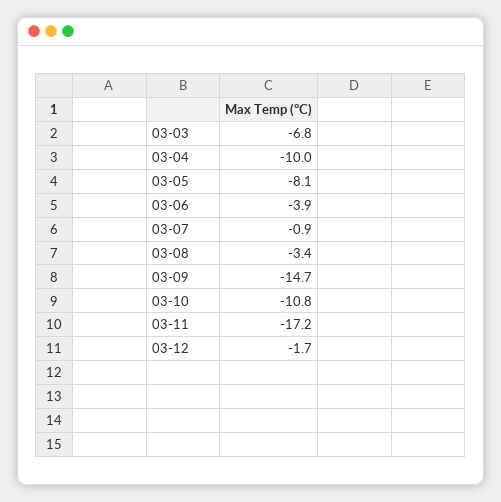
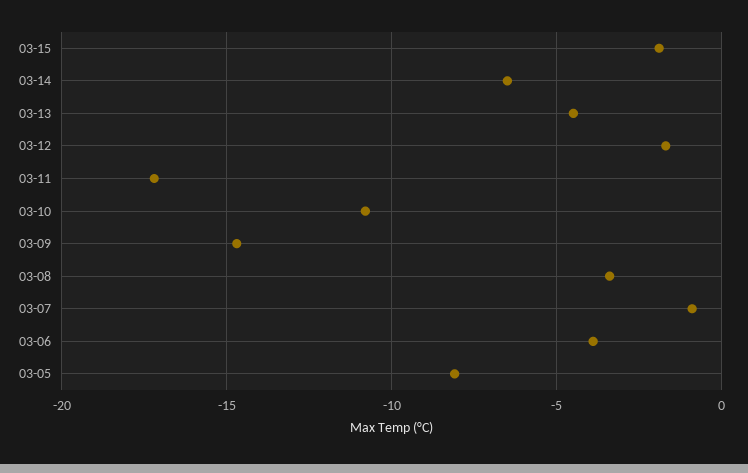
03-03: -6.8 -> none
03-04: -10 -> none
03-15: none -> -2
03-14: none -> -6.5
03-13: none -> -4.5

